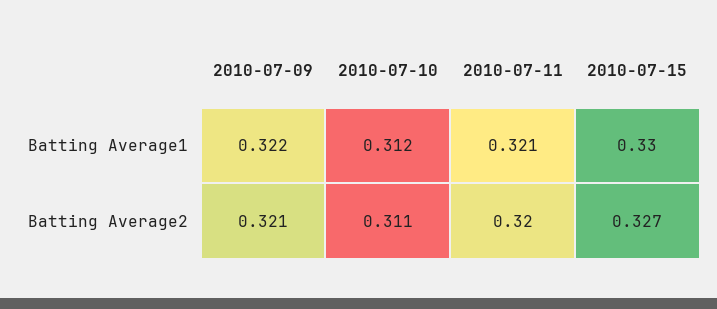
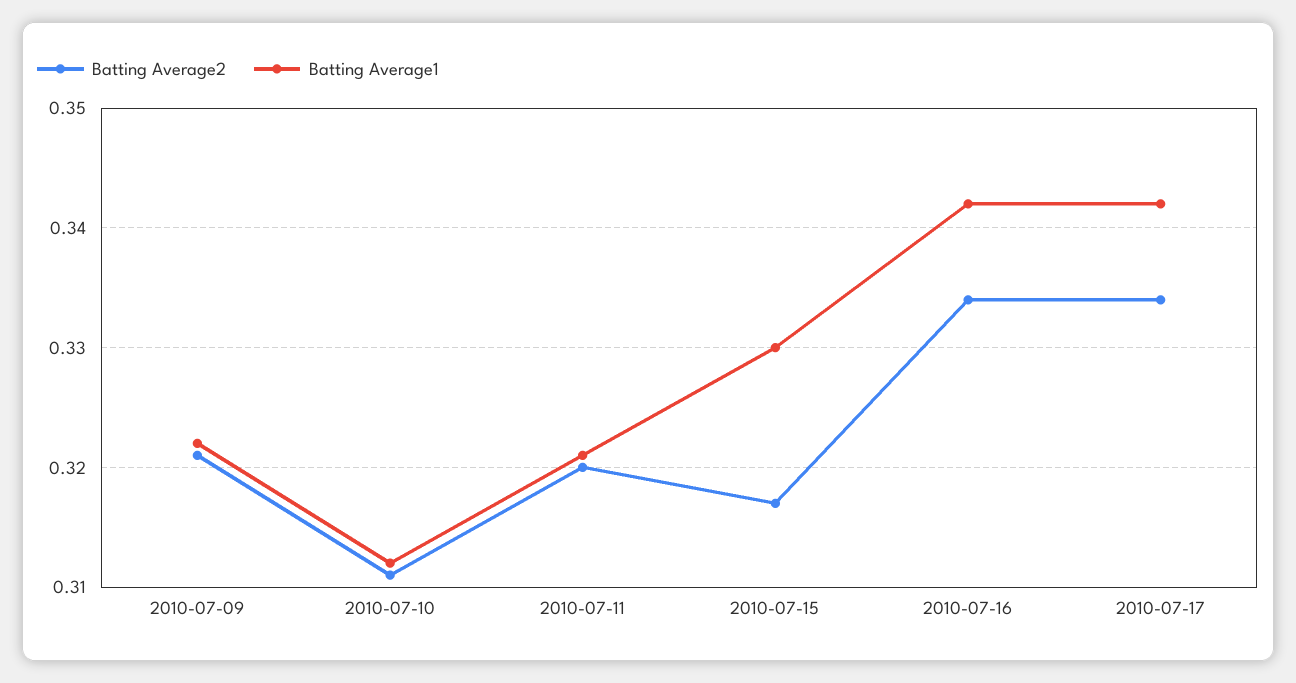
Batting Average2, 2010-07-15: 0.327 -> 0.317
Batting Average2, 2010-07-16: none -> 0.334
Batting Average1, 2010-07-16: none -> 0.342
Batting Average2, 2010-07-17: none -> 0.334
Batting Average1, 2010-07-17: none -> 0.342

